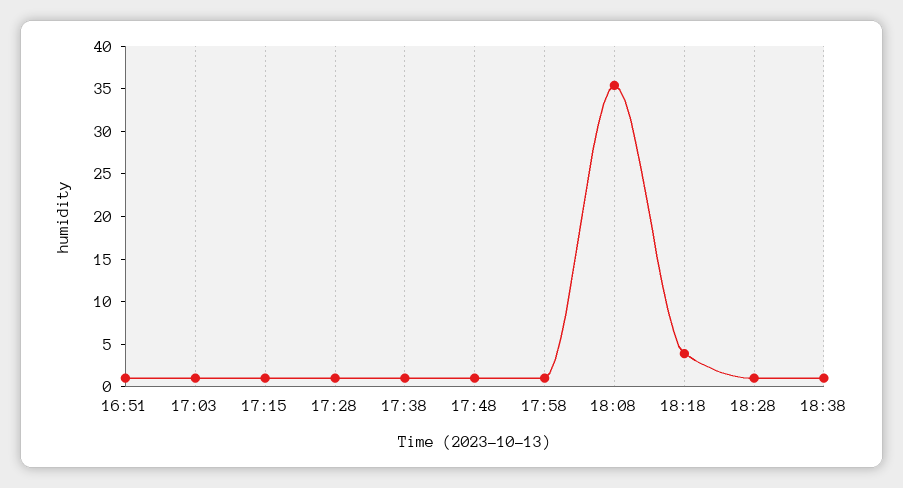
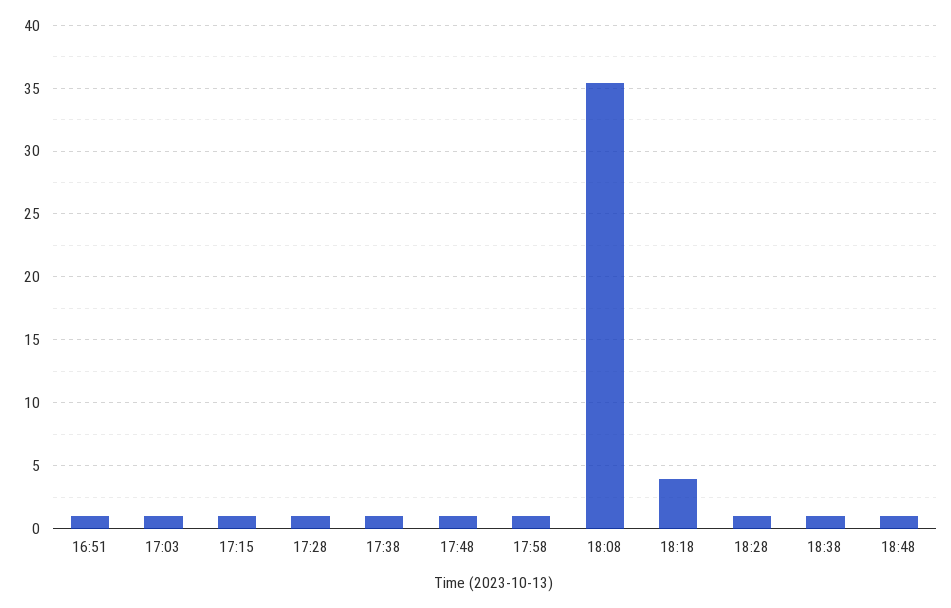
18:48: none -> 1

